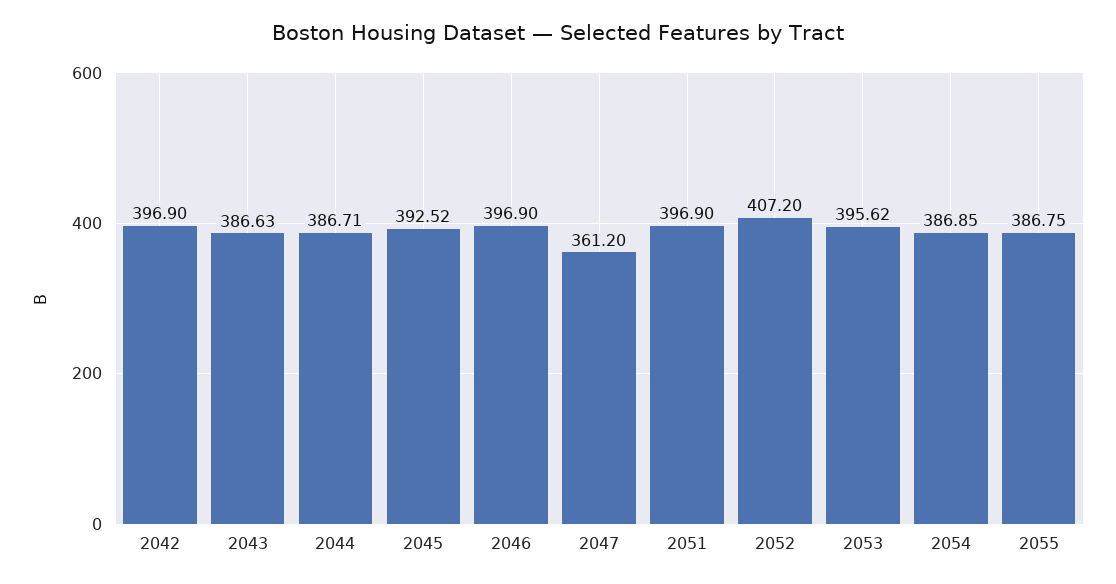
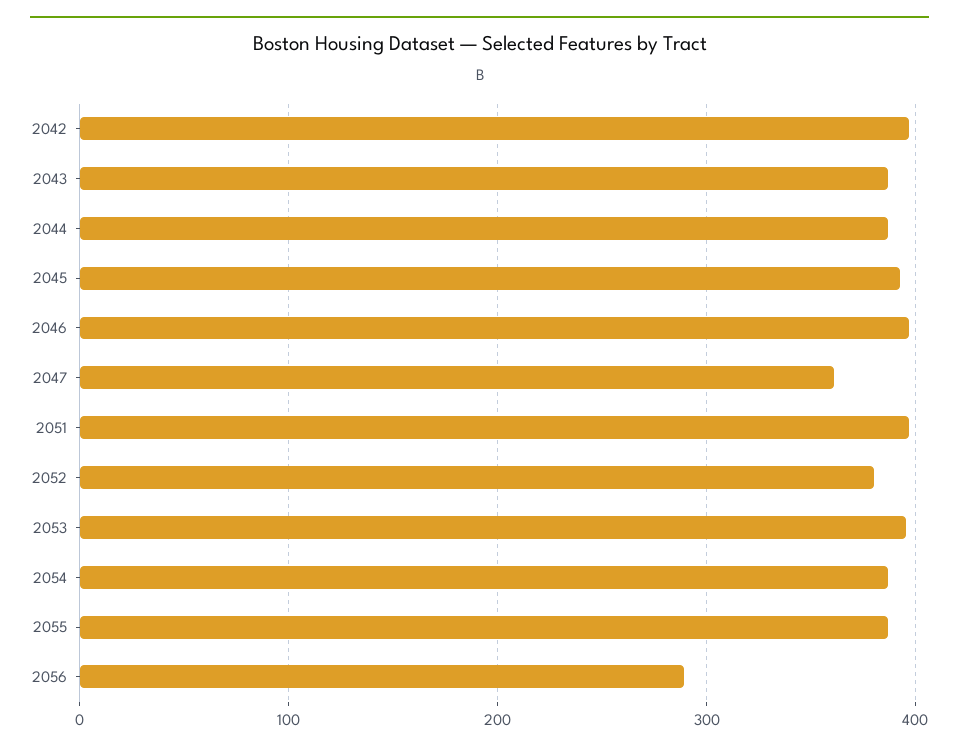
2052: 407.2 -> 380
2056: none -> 290

